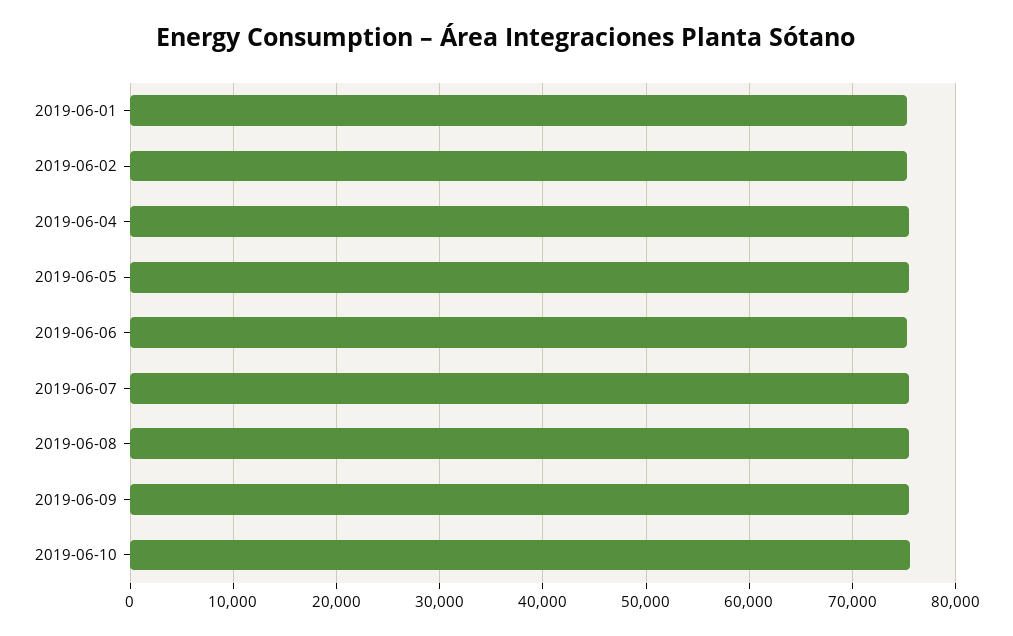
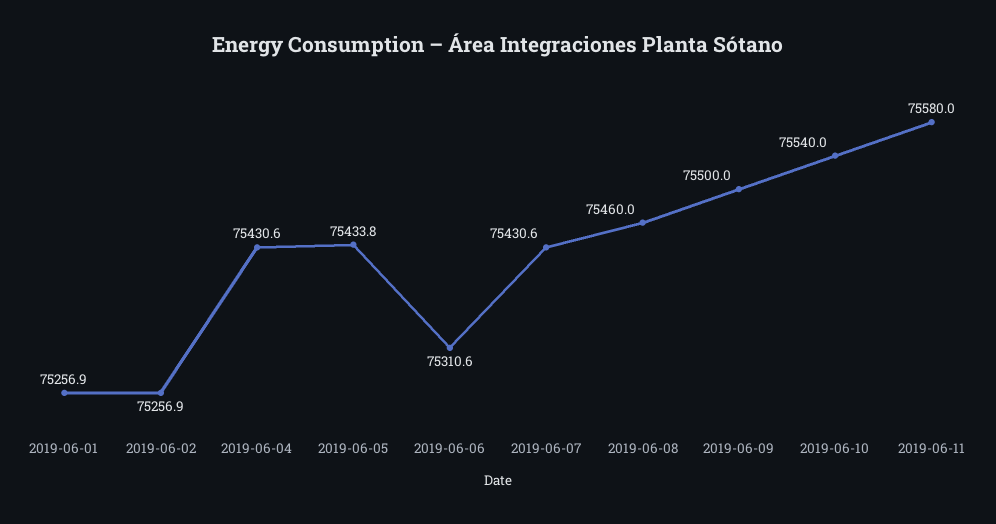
2019-06-11: none -> 75580

